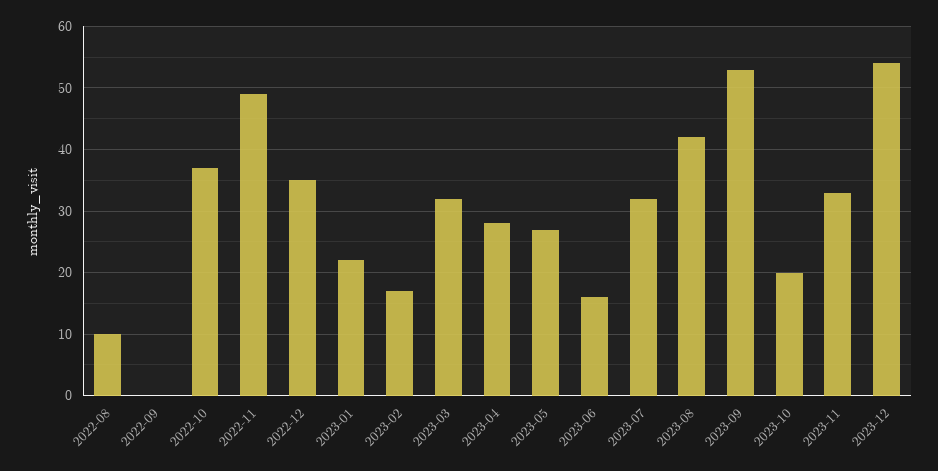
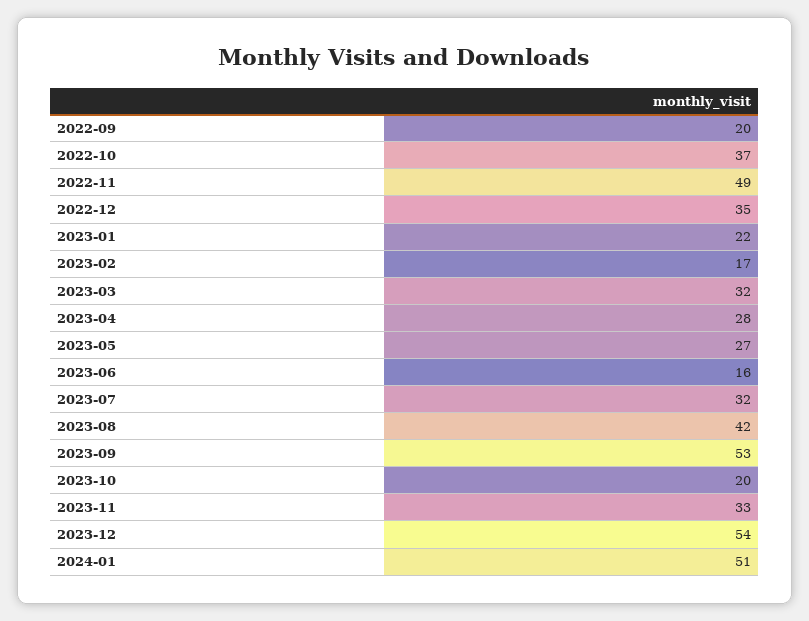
2022-08: 10 -> none
2022-09: 0 -> 20
2024-01: none -> 51

